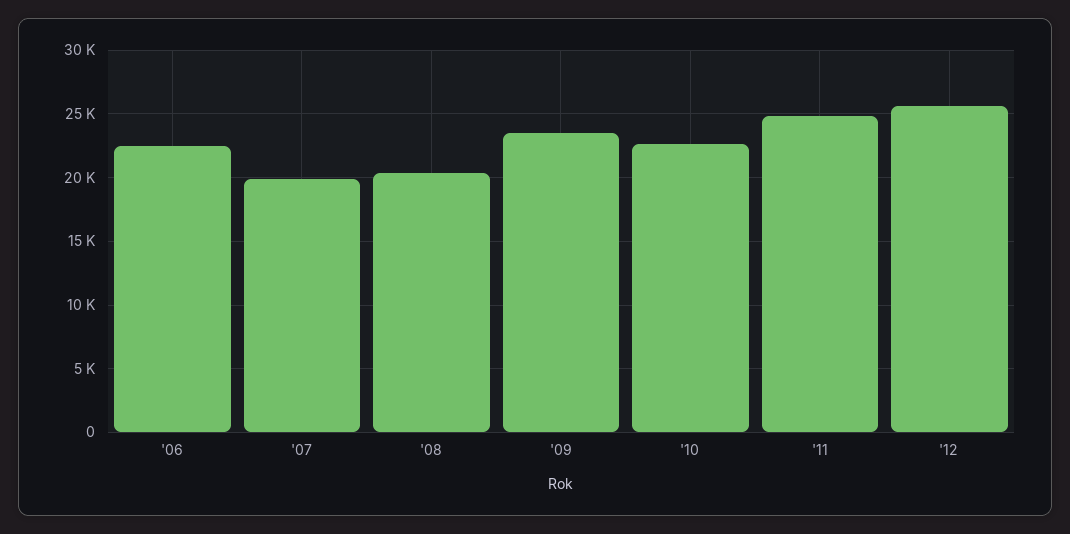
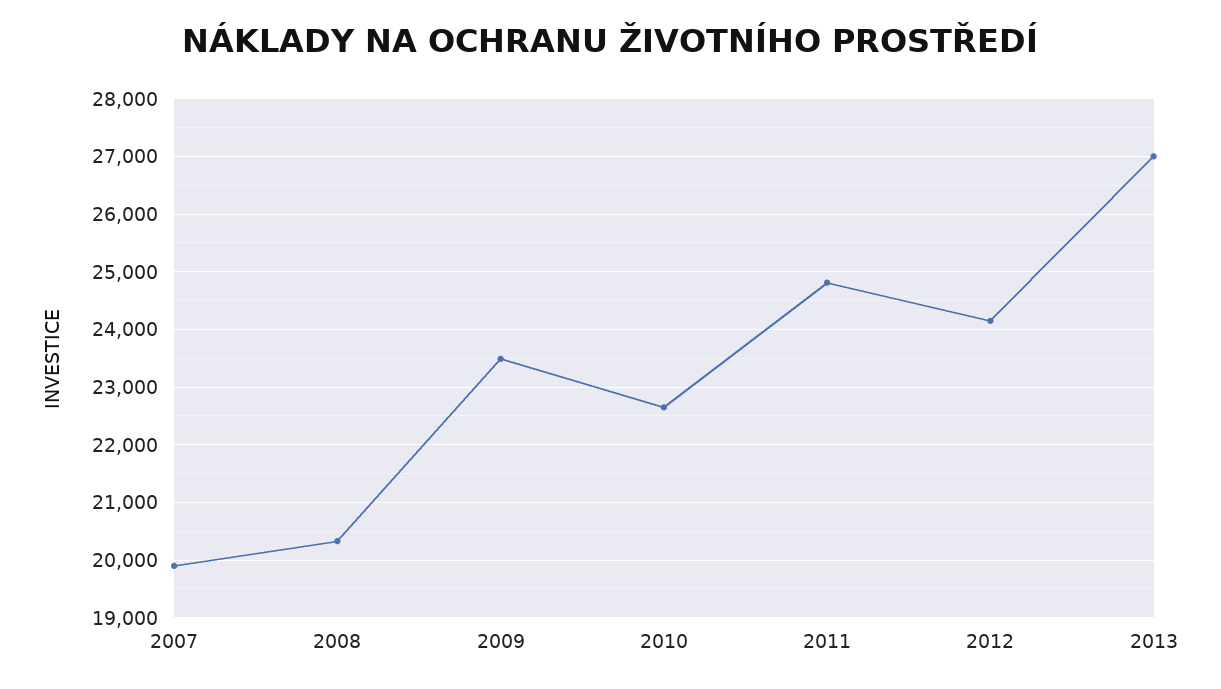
'06: 22500 -> none
'12: 25500 -> 24200
2013: none -> 27000

